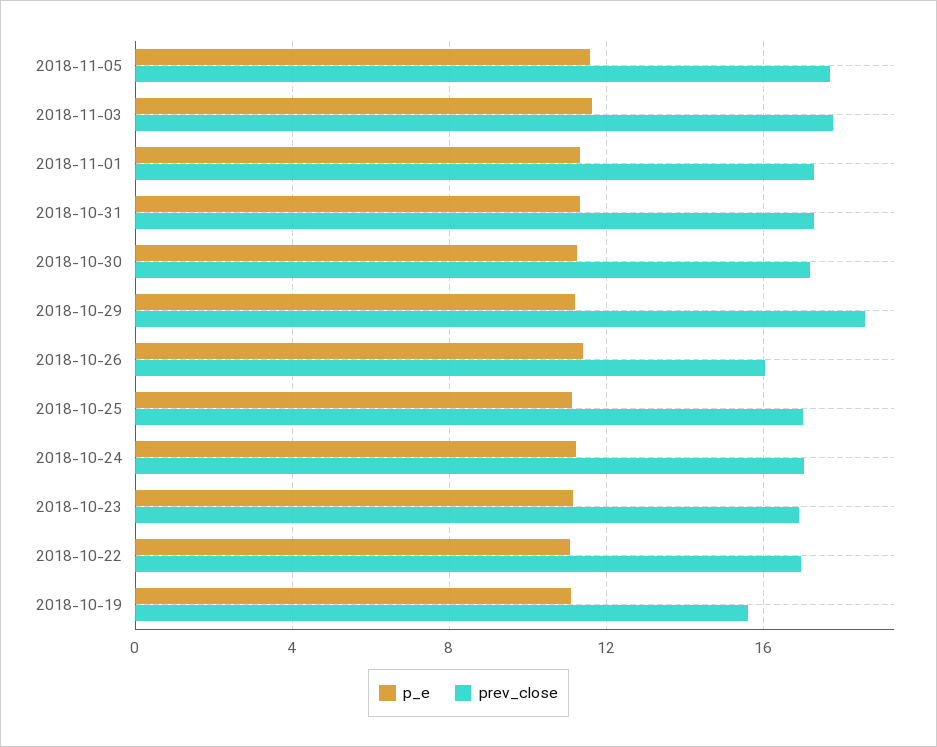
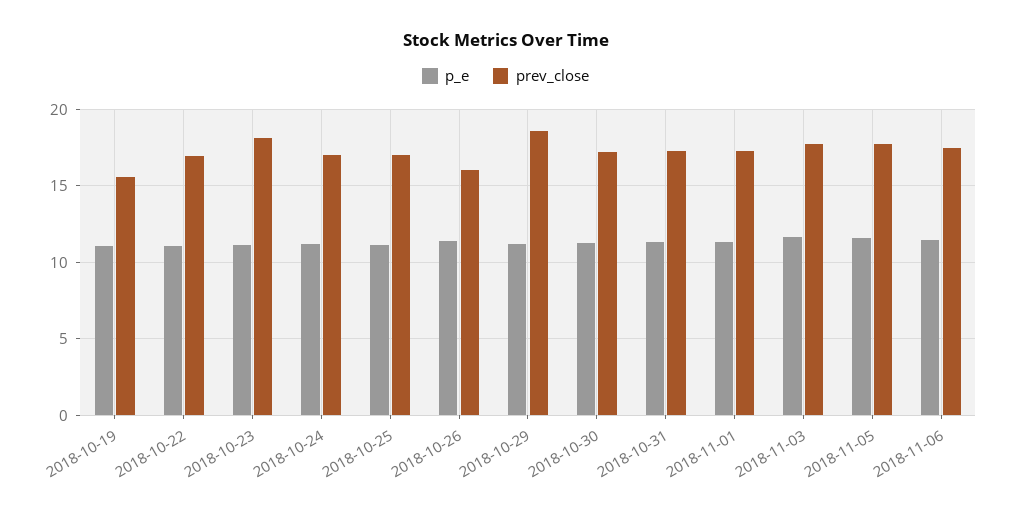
prev_close, 2018-10-23: 17 -> 18
p_e, 2018-11-06: none -> 11.5
prev_close, 2018-11-06: none -> 17.5

